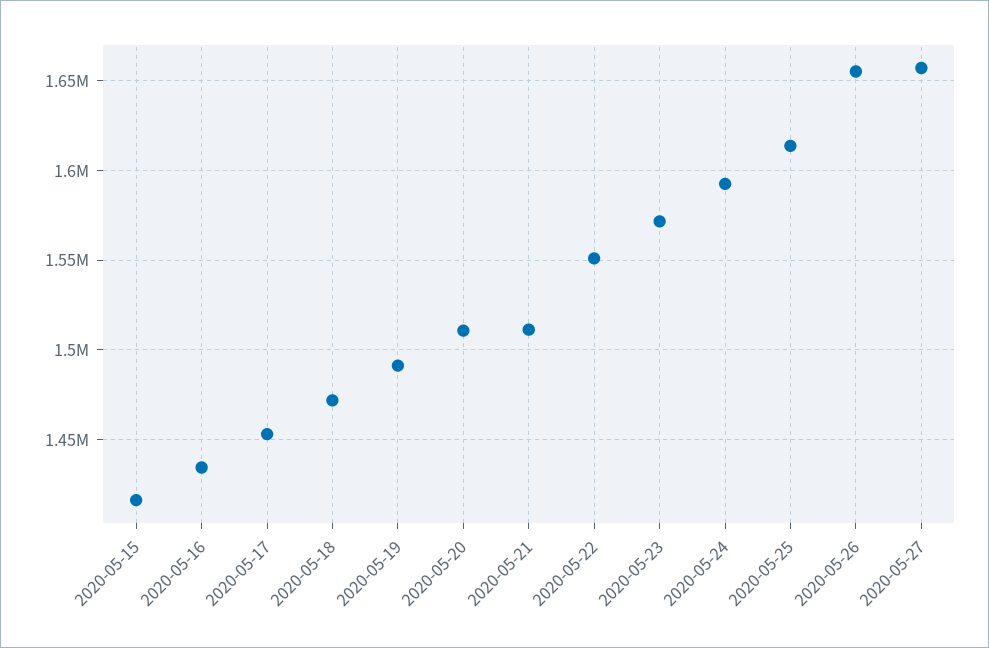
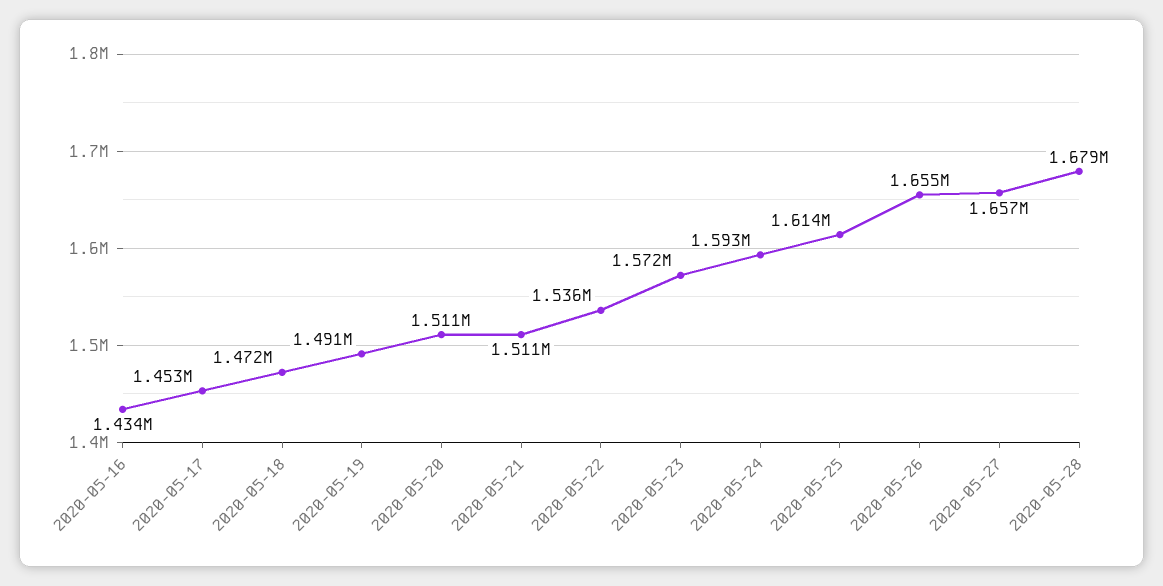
2020-05-15: 1415000 -> none
2020-05-22: 1550000 -> 1536000
2020-05-28: none -> 1679000

